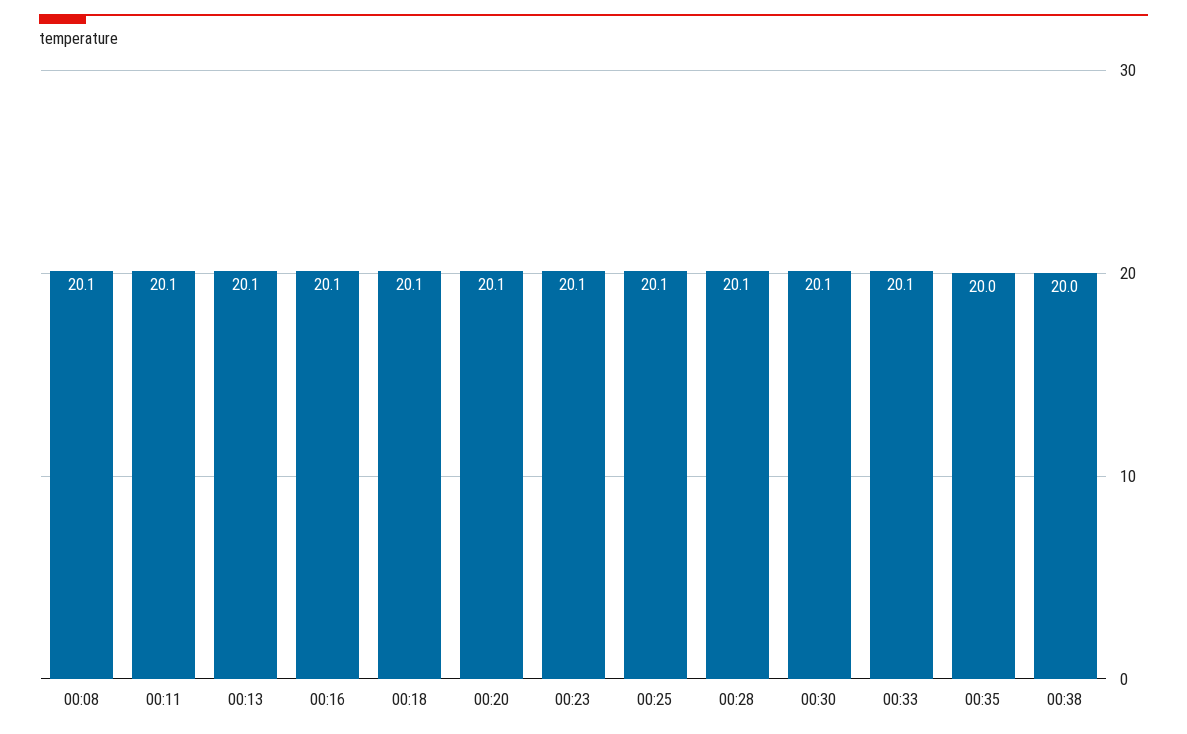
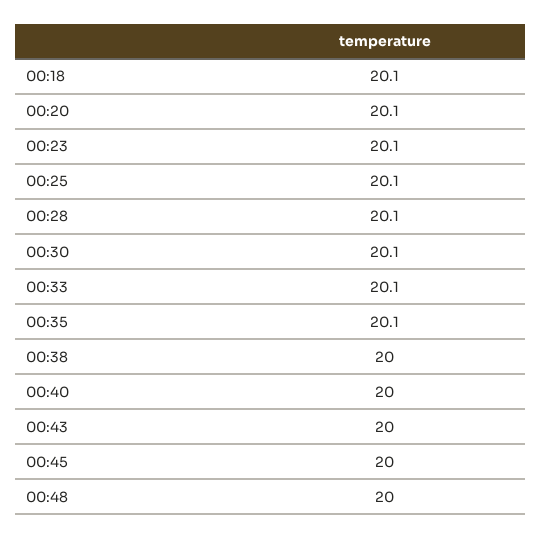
00:08: 20.1 -> none
00:11: 20.1 -> none
00:13: 20.1 -> none
00:16: 20.1 -> none
00:35: 20 -> 20.1
00:40: none -> 20
00:43: none -> 20
00:45: none -> 20
00:48: none -> 20

